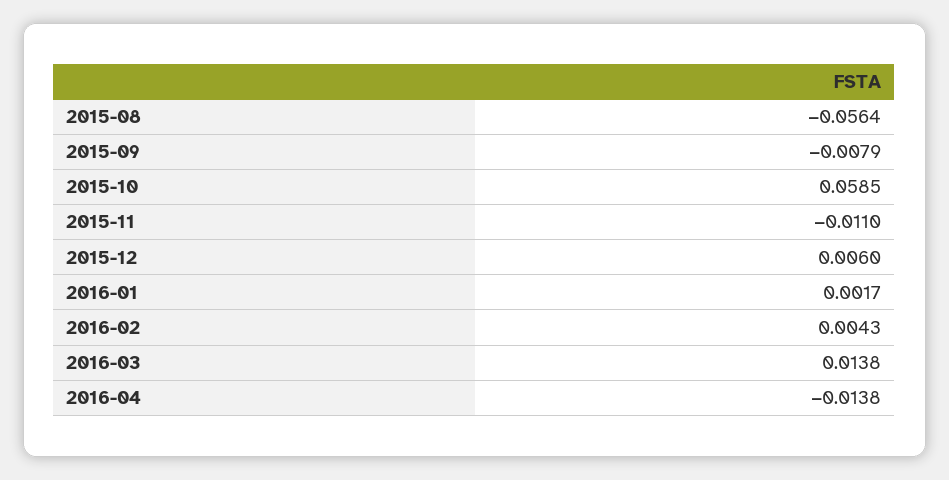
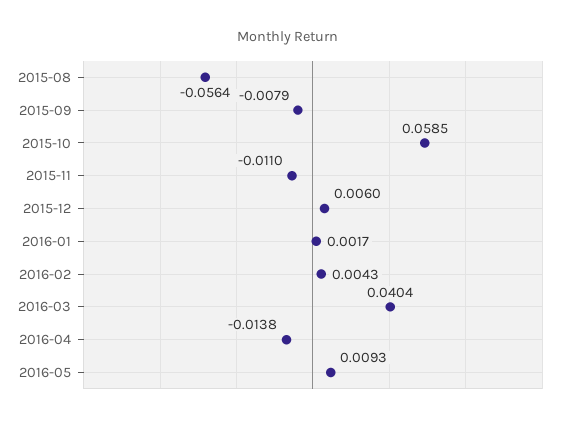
2016-03: 0.0138 -> 0.0404
2016-05: none -> 0.0093

